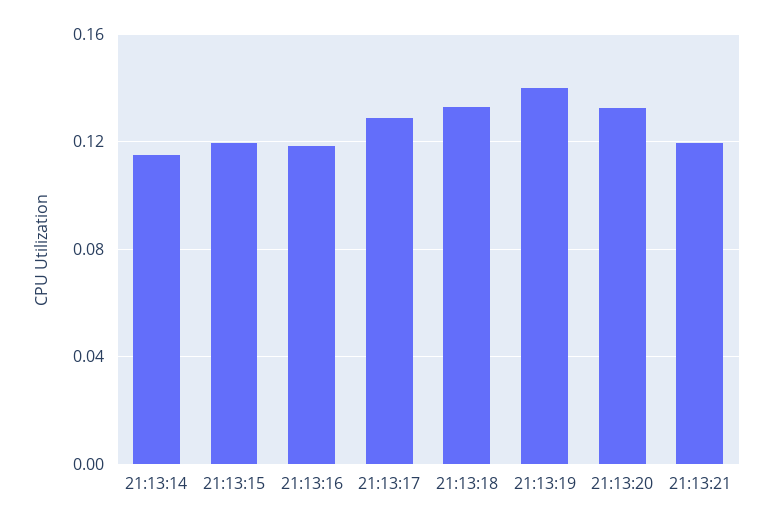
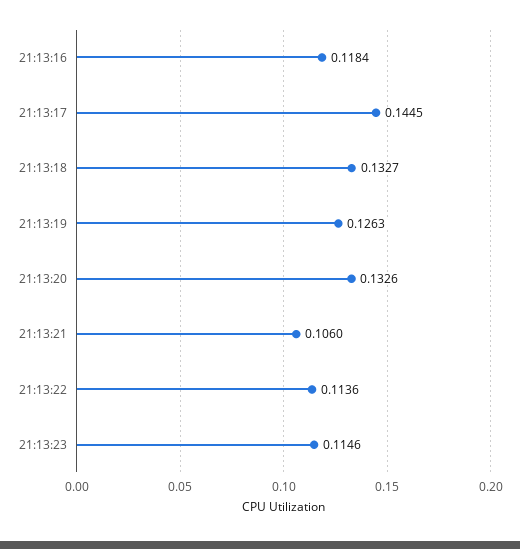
21:13:14: 0.115 -> none
21:13:15: 0.12 -> none
21:13:17: 0.13 -> 0.1445
21:13:19: 0.14 -> 0.1263
21:13:21: 0.12 -> 0.106
21:13:22: none -> 0.1136
21:13:23: none -> 0.1146

